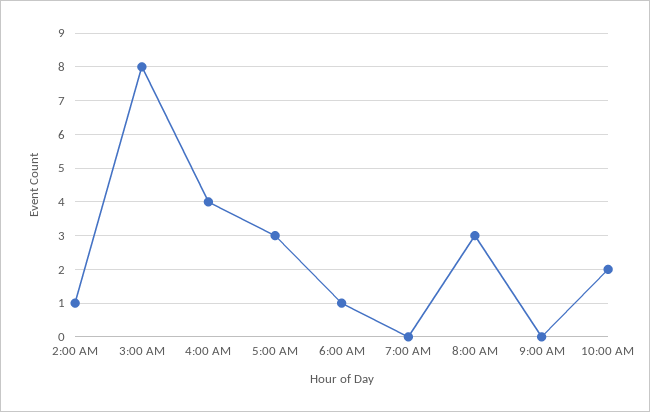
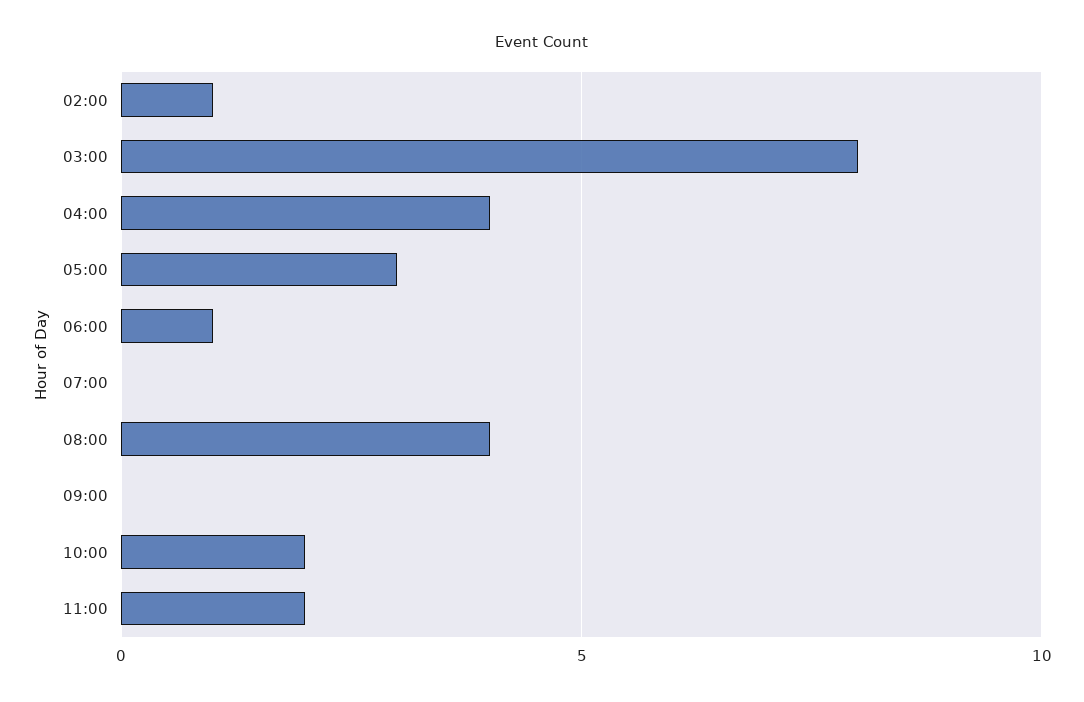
8:00 AM: 3 -> 4
11:00: none -> 2

